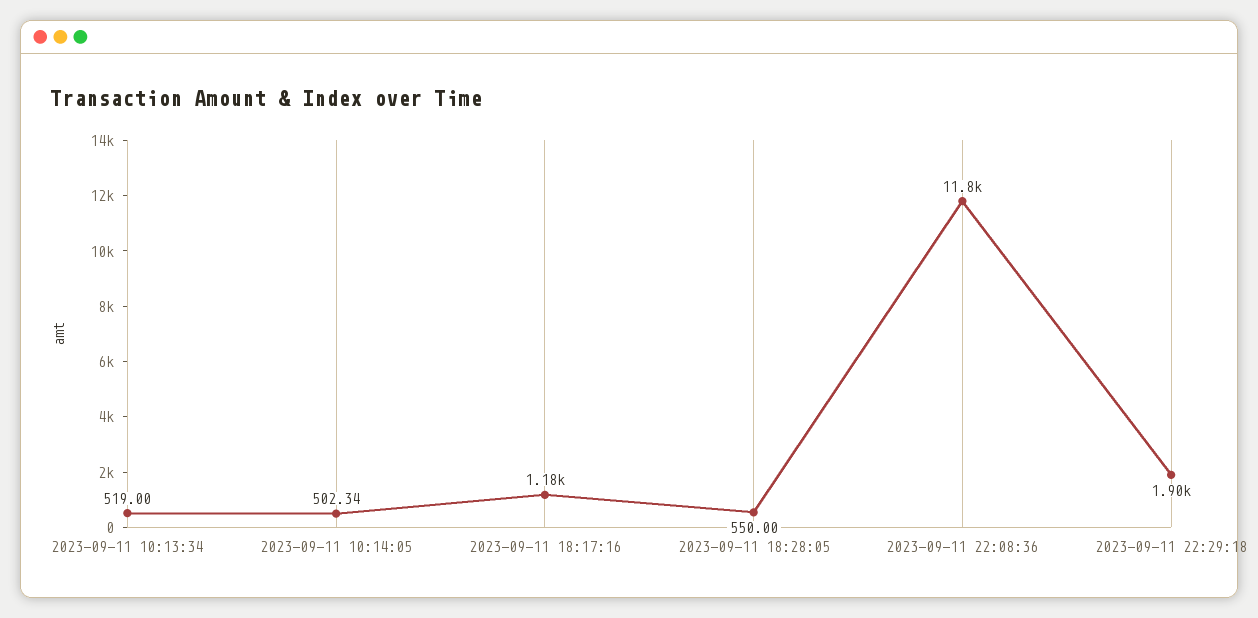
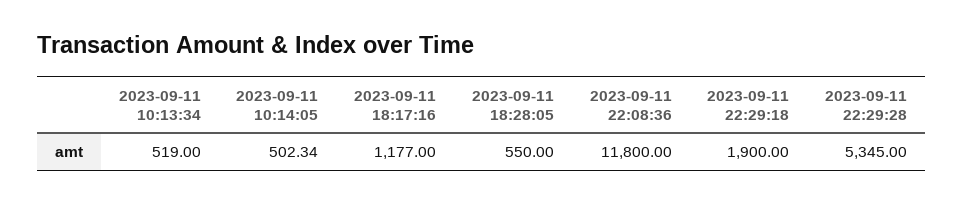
2023-09-11 22:29:28: none -> 5345

